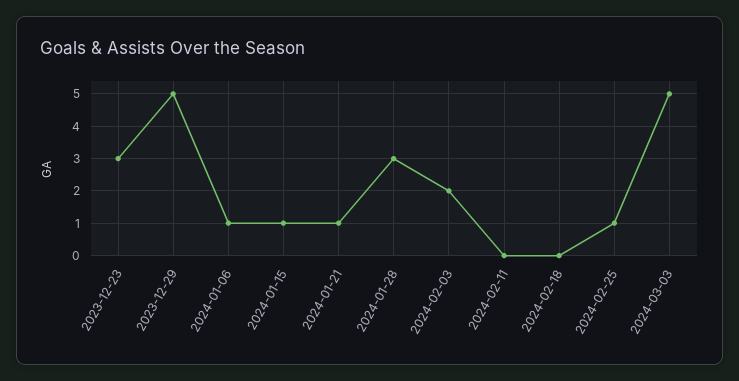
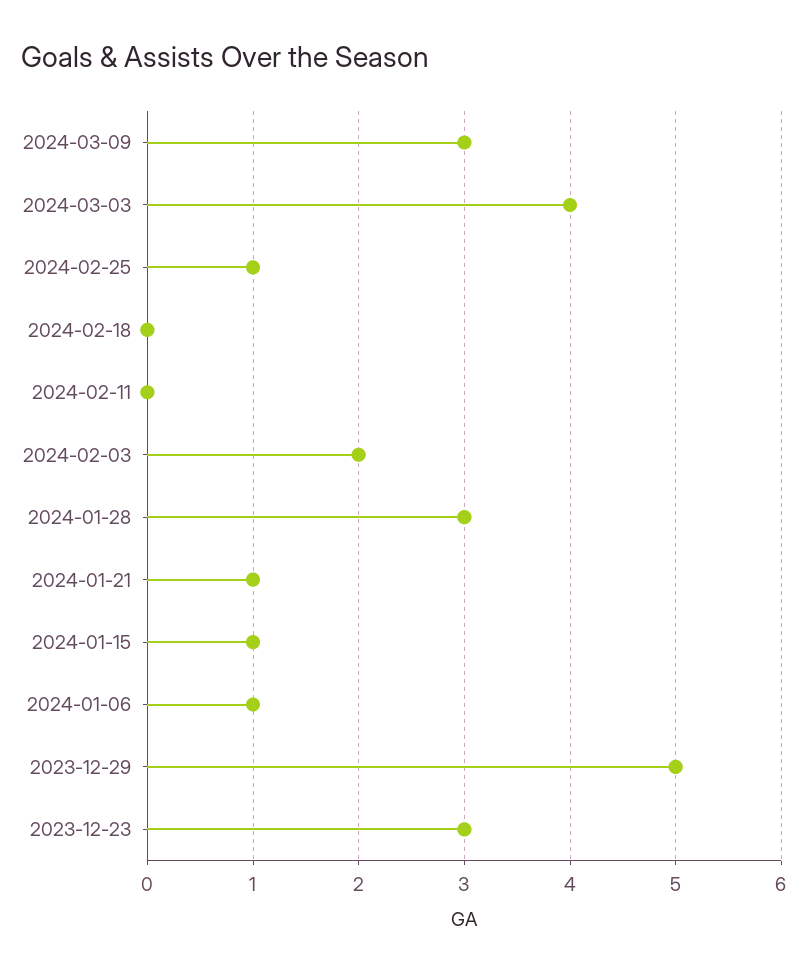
2024-03-03: 5 -> 4
2024-03-09: none -> 3

